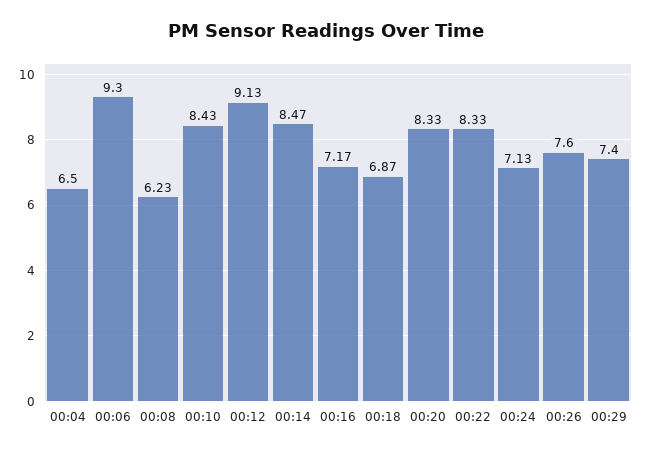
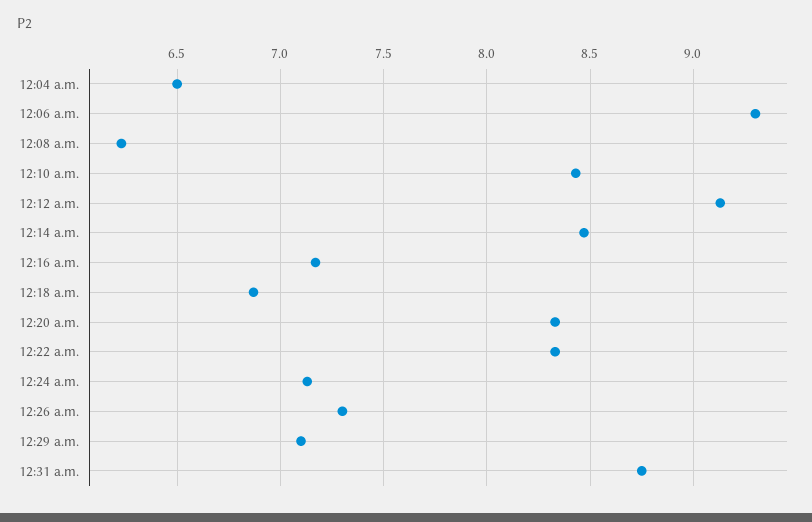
00:26: 7.6 -> 7.3
00:29: 7.4 -> 7.1
12:31 a.m.: none -> 8.75

